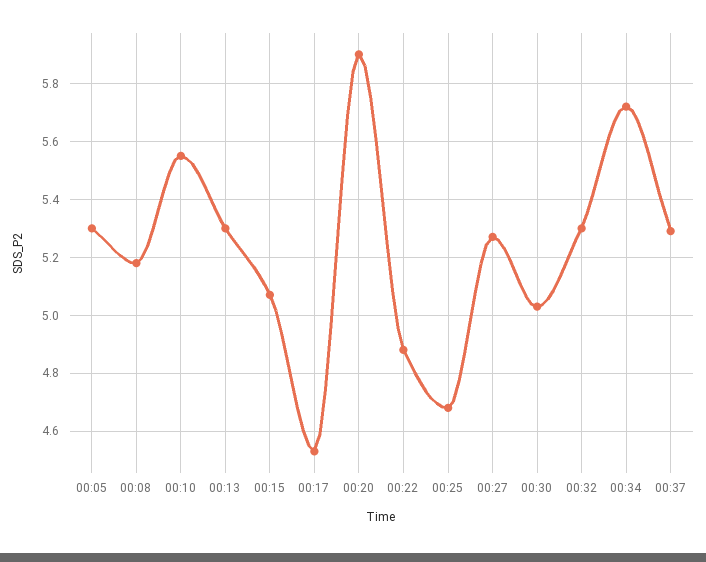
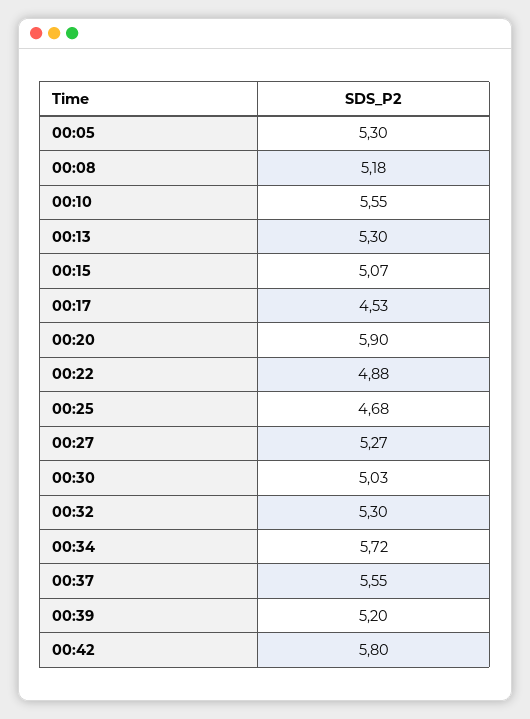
00:37: 5.3 -> 5.55
00:39: none -> 5.2
00:42: none -> 5.8

